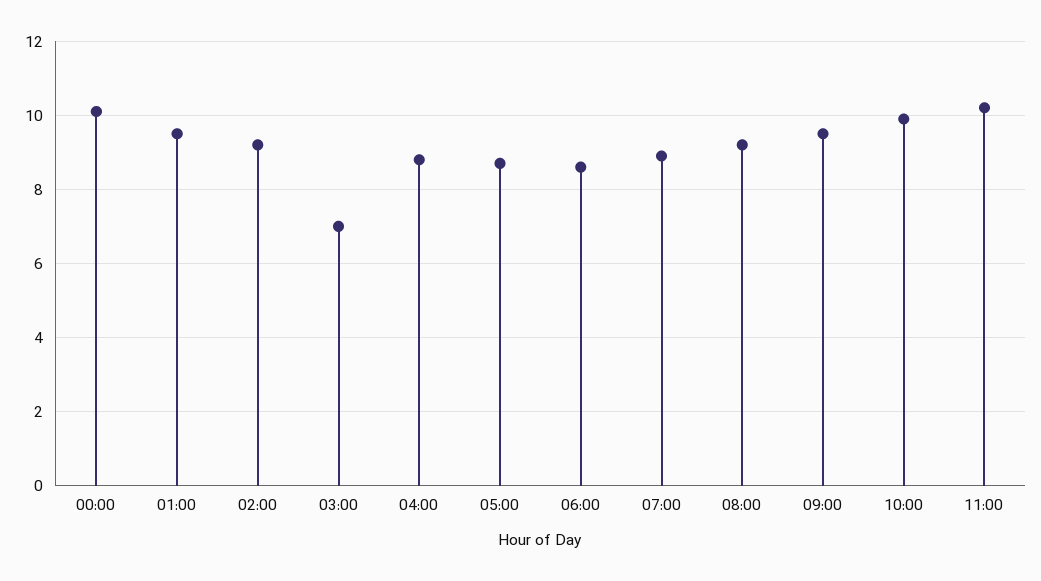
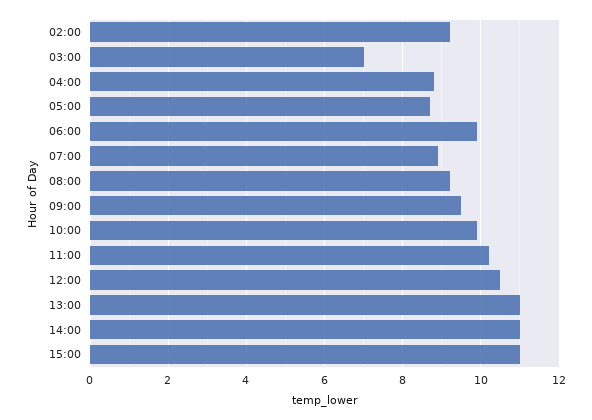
00:00: 10 -> none
01:00: 9.5 -> none
06:00: 8.5 -> 10
12:00: none -> 10.5
13:00: none -> 11
14:00: none -> 11
15:00: none -> 11

